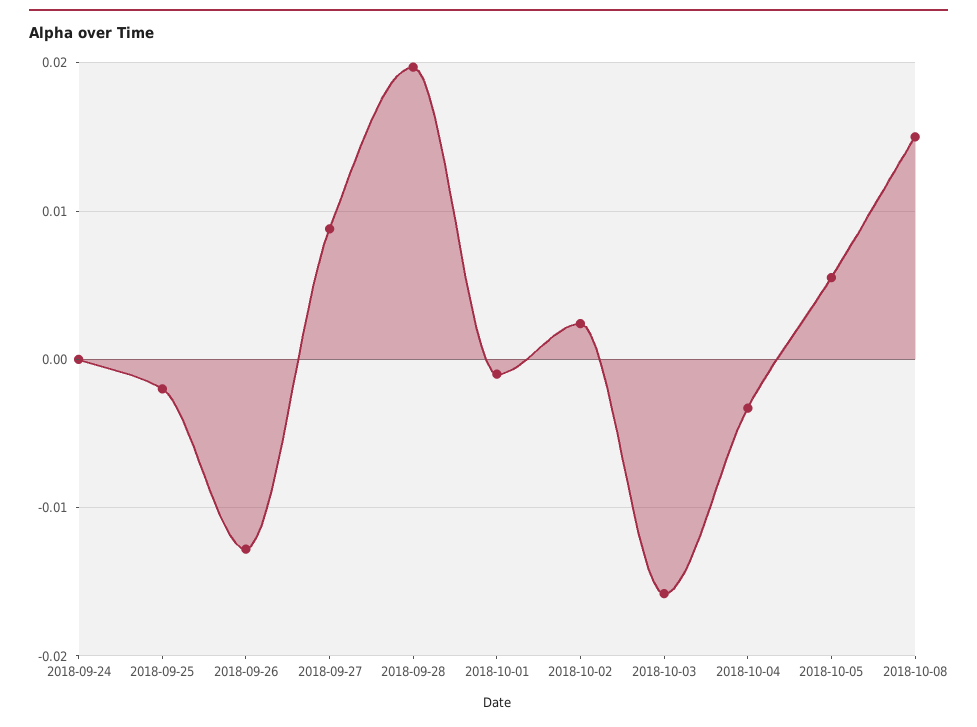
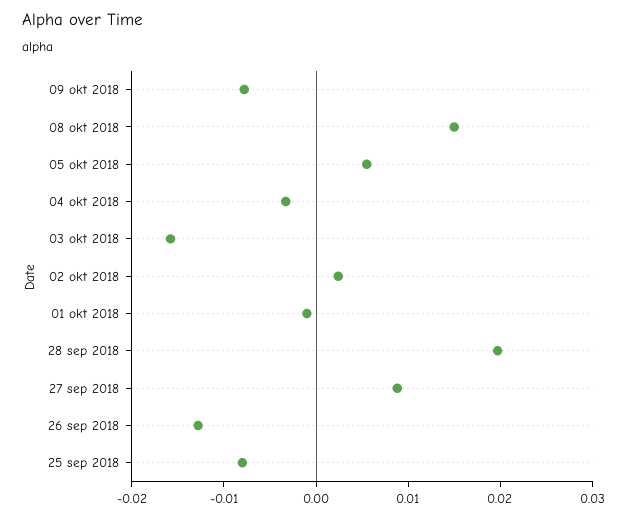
2018-09-24: 0 -> none
2018-09-25: -0.002 -> -0.008
09 okt 2018: none -> -0.008

